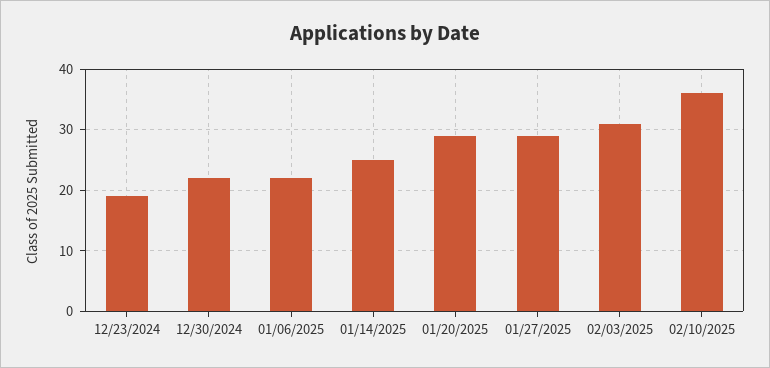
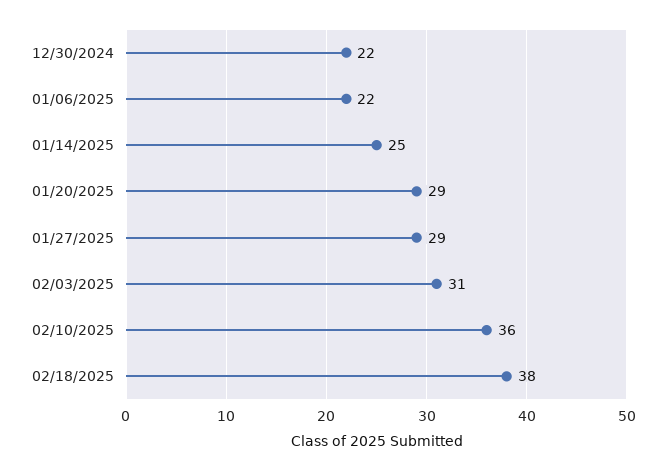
12/23/2024: 19 -> none
02/18/2025: none -> 38

